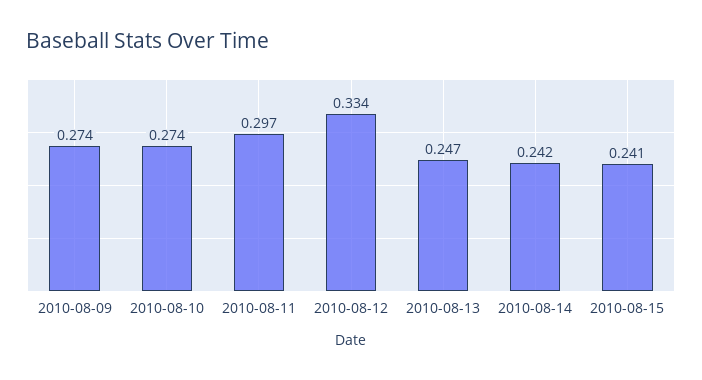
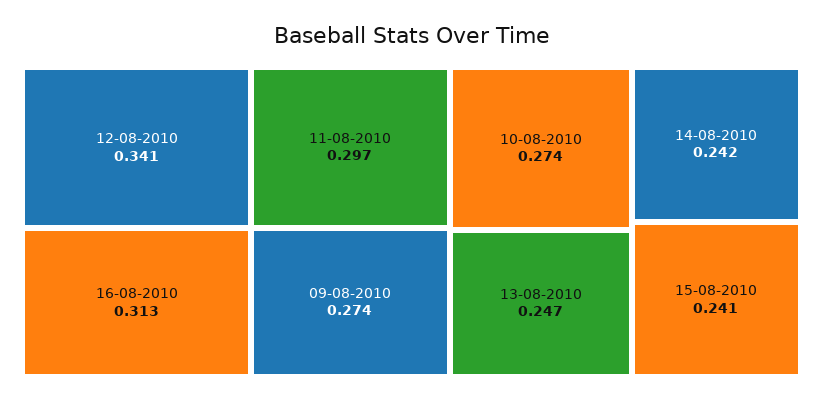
2010-08-12: 0.334 -> 0.341
16-08-2010: none -> 0.313

